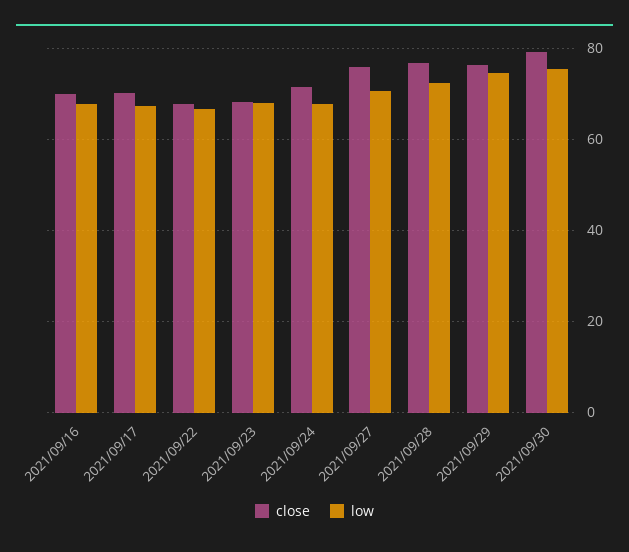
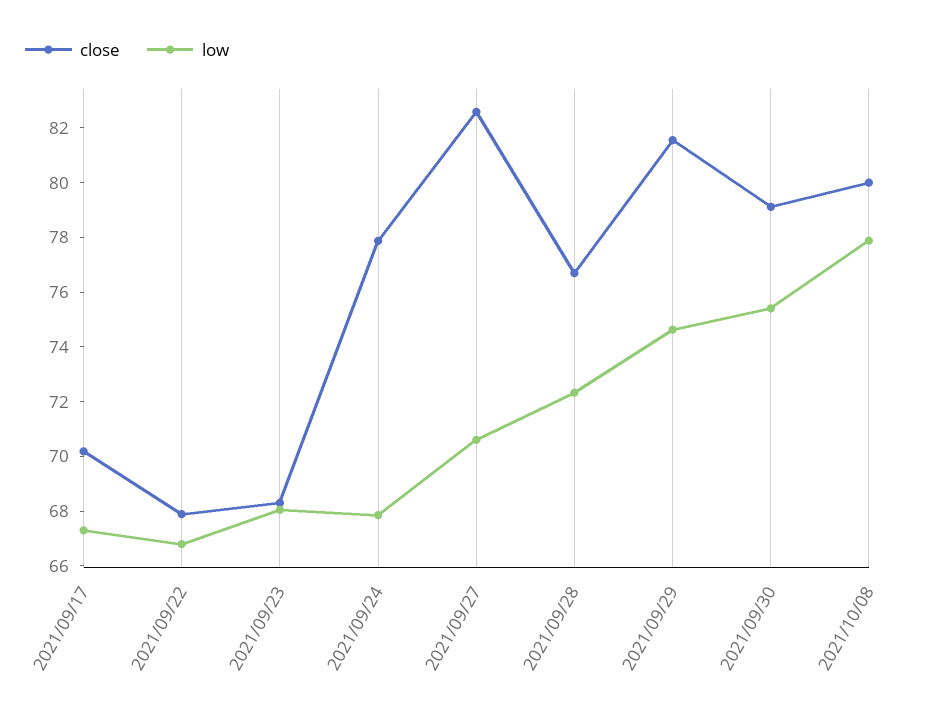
close, 2021/09/16: 70 -> none
low, 2021/09/16: 68 -> none
close, 2021/09/24: 72 -> 78
close, 2021/09/27: 76 -> 82.5
close, 2021/09/29: 76 -> 81.5
close, 2021/10/08: none -> 80
low, 2021/10/08: none -> 78

